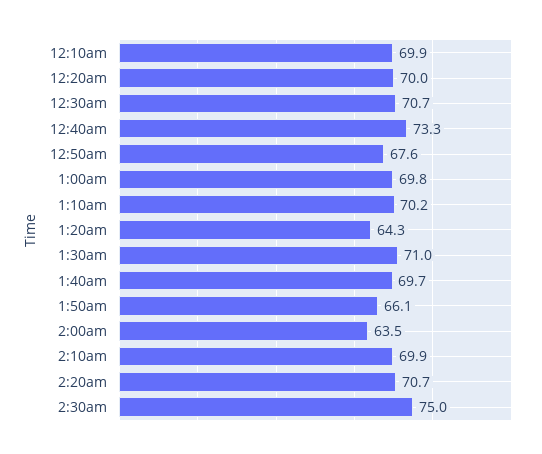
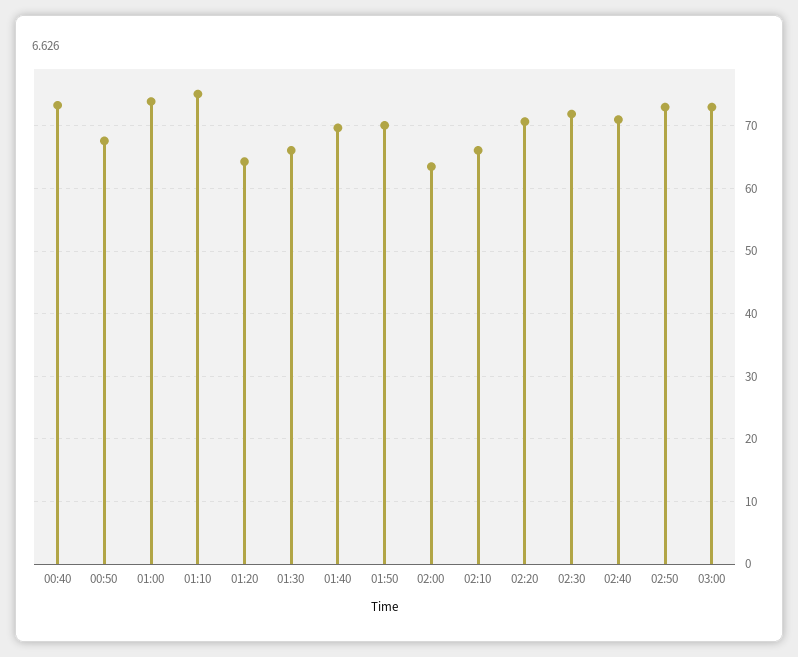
12:10am: 69.9 -> none
12:20am: 70 -> none
12:30am: 70.7 -> none
1:00am: 69.8 -> 74
1:10am: 70.2 -> 75
1:30am: 71 -> 66
1:50am: 66.1 -> 70
2:10am: 69.9 -> 66
2:30am: 75 -> 72
02:40: none -> 71
02:50: none -> 73
03:00: none -> 73

